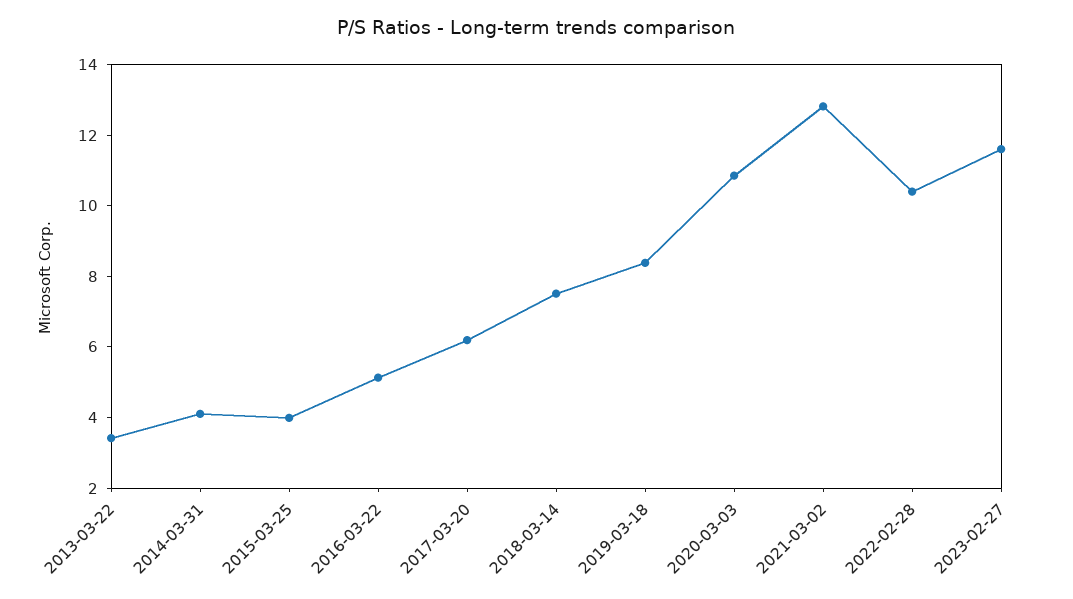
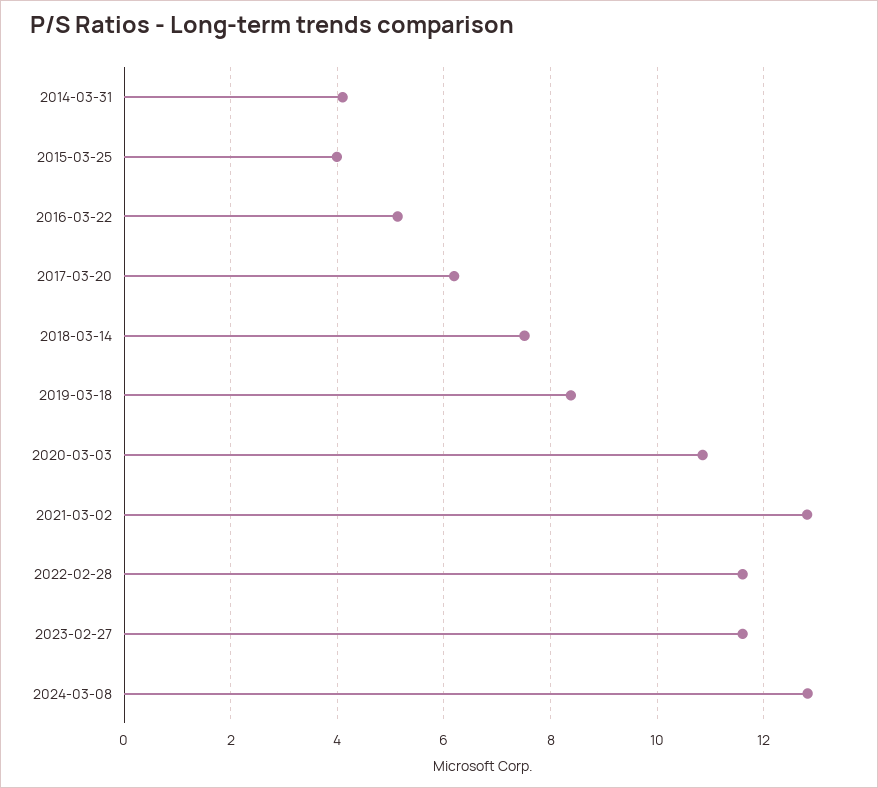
2013-03-22: 3.5 -> none
2022-02-28: 10.5 -> 11.6
2024-03-08: none -> 12.8

